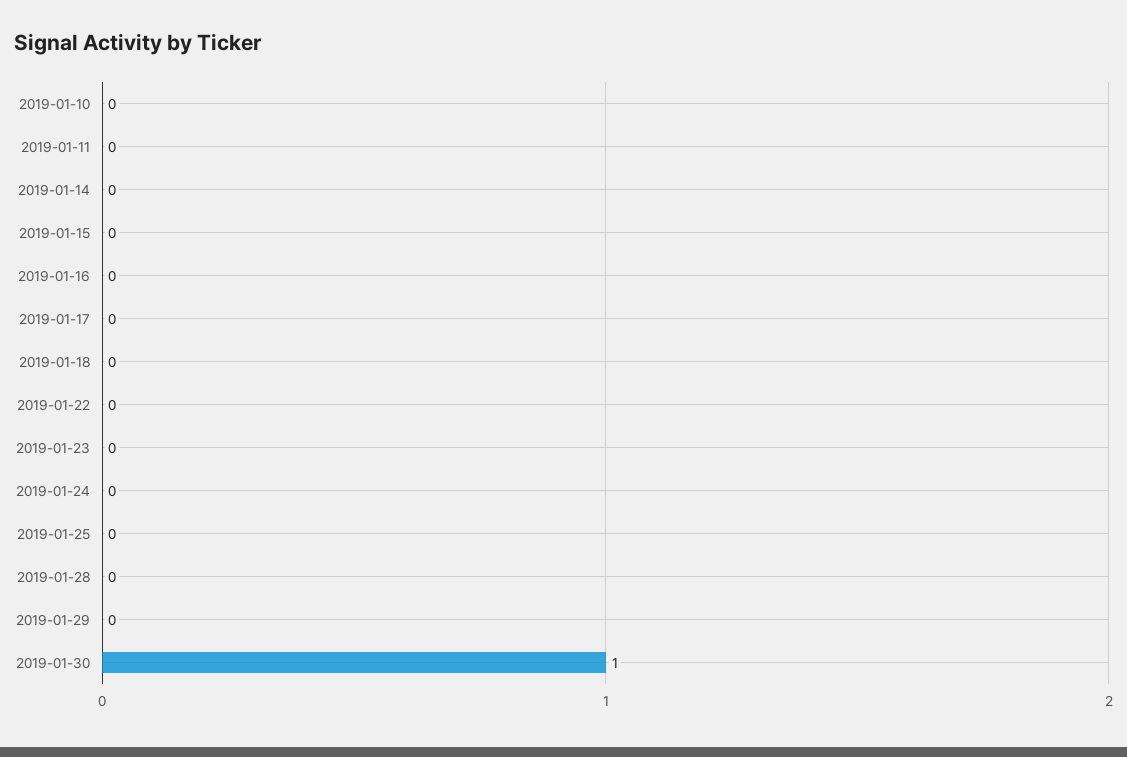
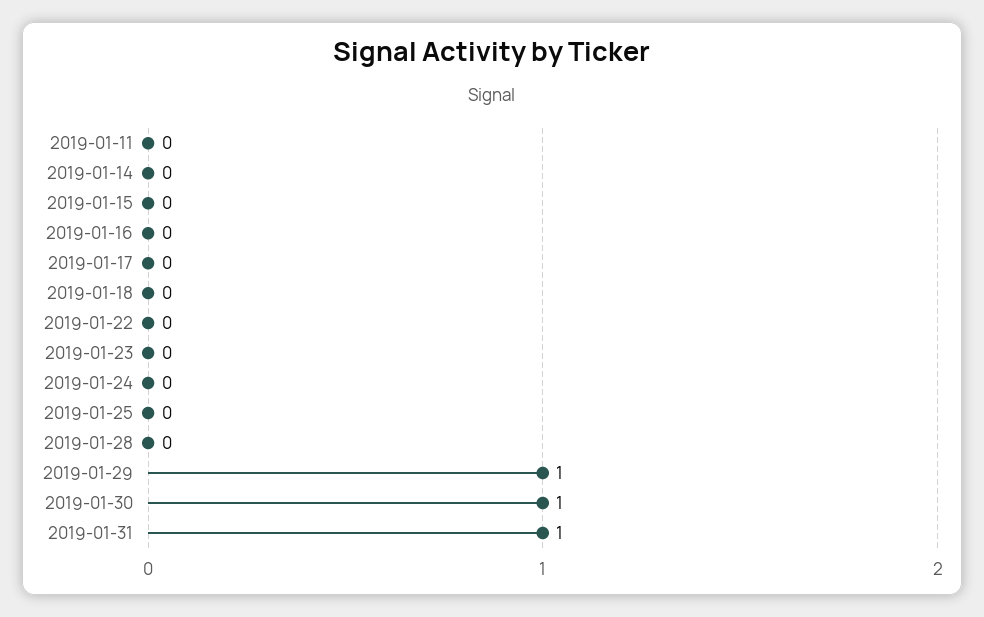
2019-01-10: 0 -> none
2019-01-29: 0 -> 1
2019-01-31: none -> 1

